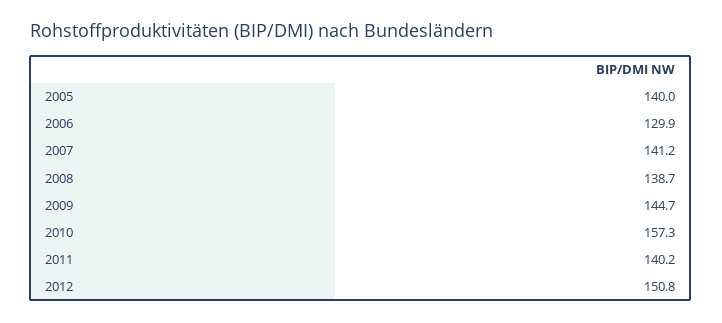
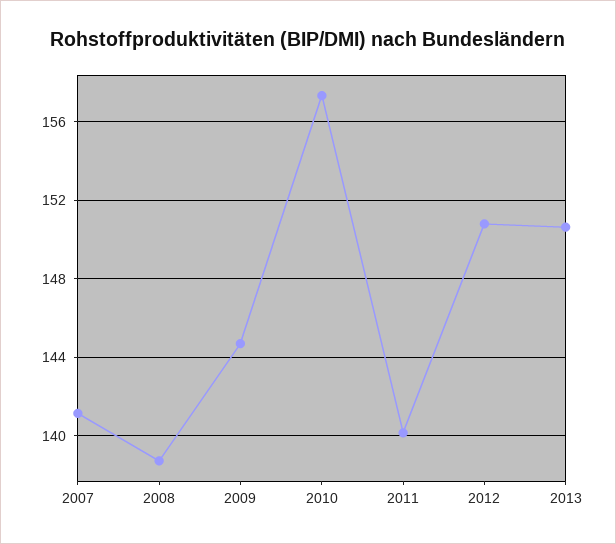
2005: 140 -> none
2006: 129.9 -> none
2013: none -> 150.5

